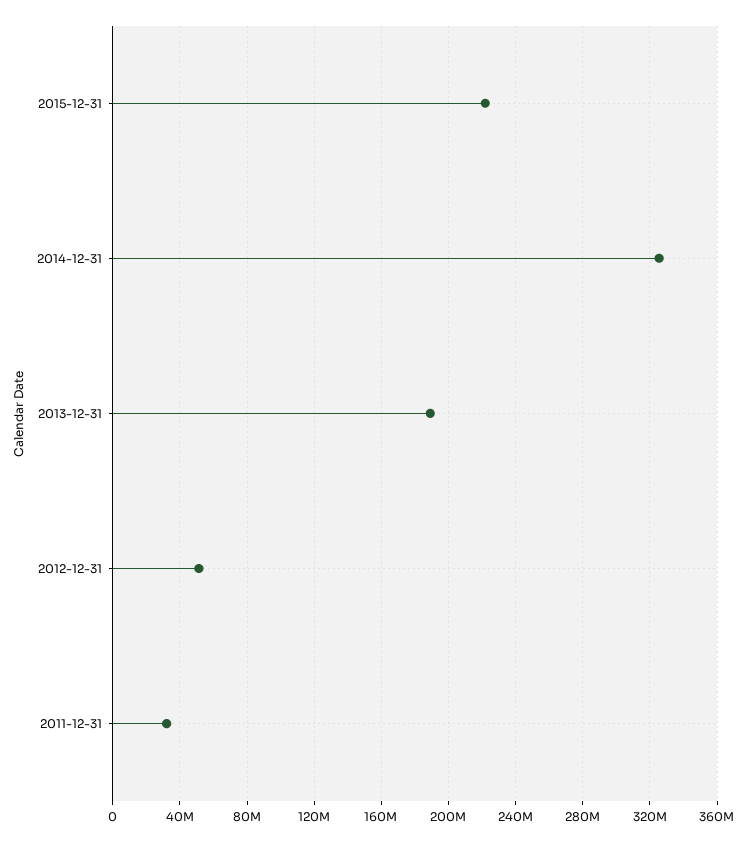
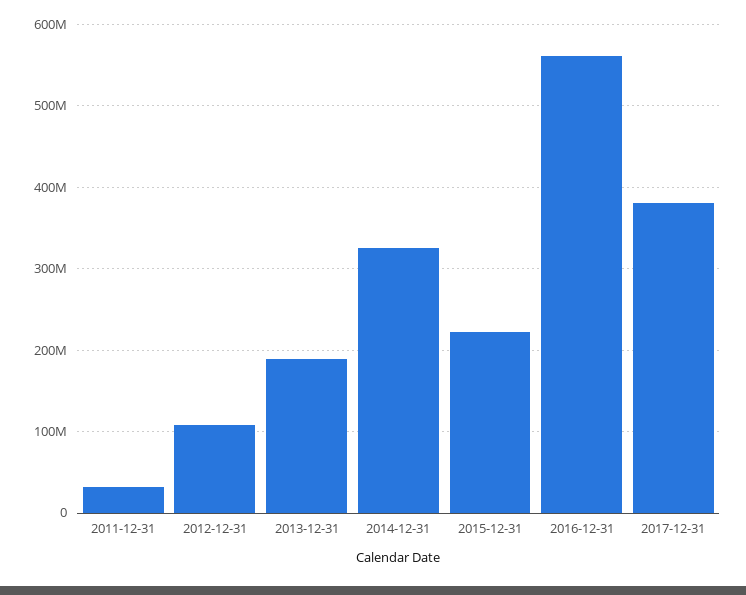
2012-12-31: 50000000 -> 110000000
2016-12-31: none -> 560000000
2017-12-31: none -> 380000000

